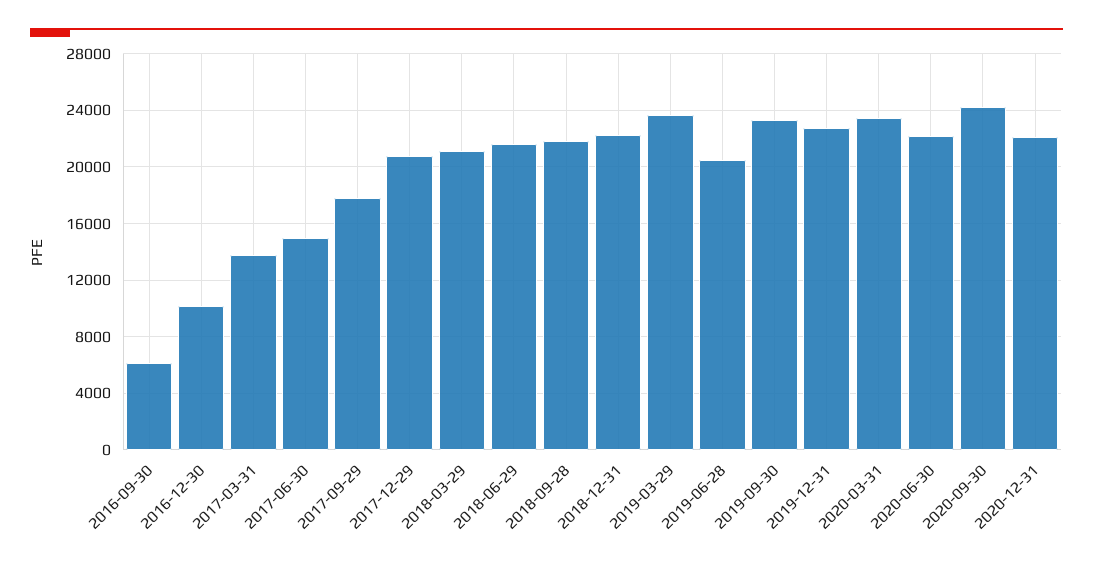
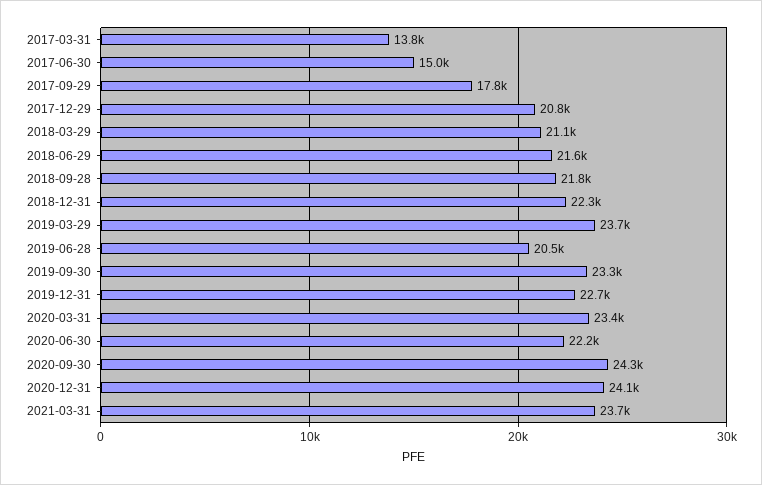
2016-09-30: 6000 -> none
2016-12-30: 10000 -> none
2020-12-31: 22000 -> 24100
2021-03-31: none -> 23700

